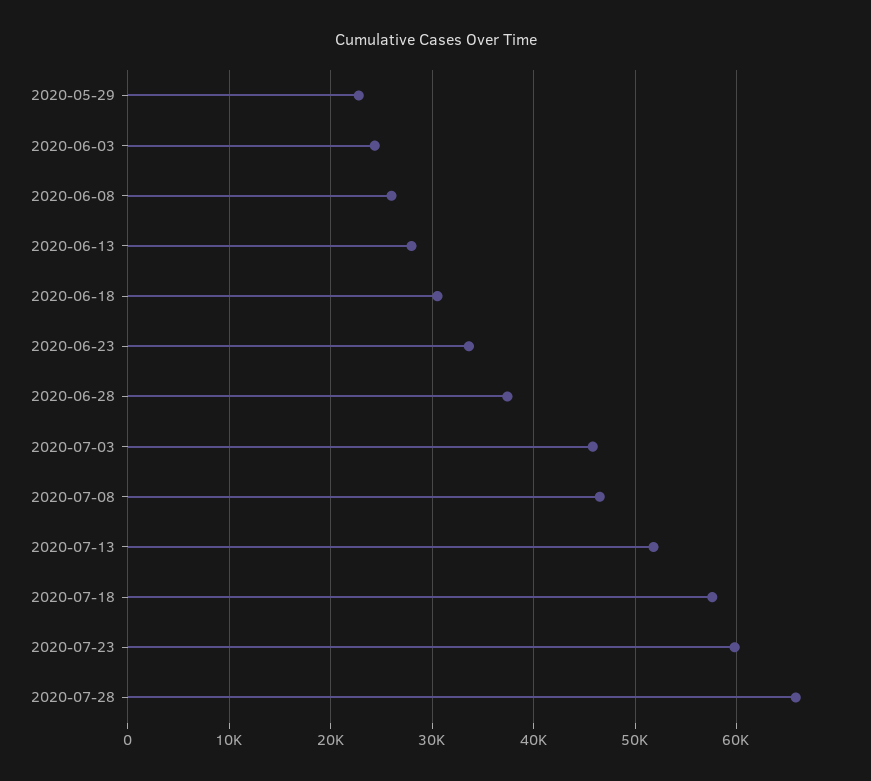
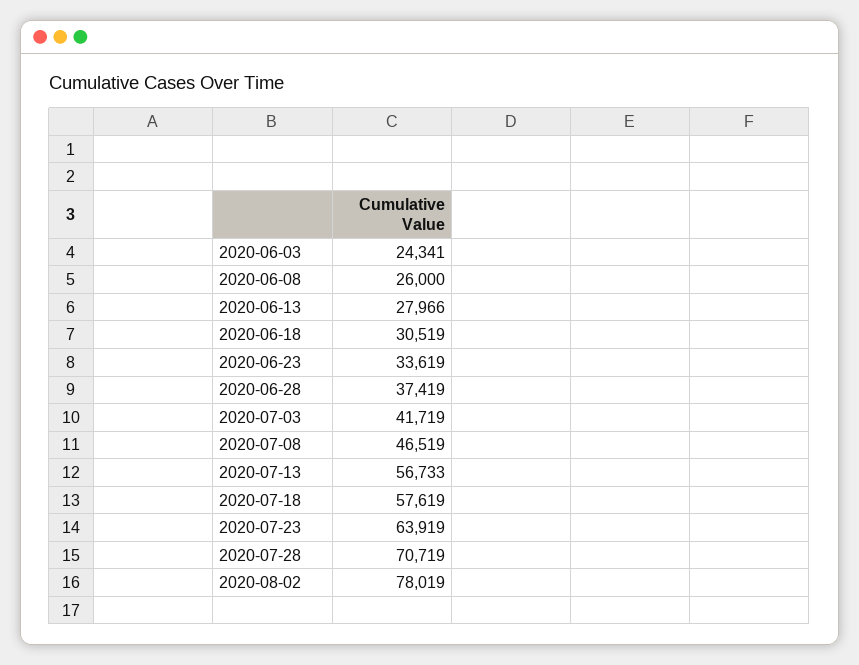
2020-05-29: 23000 -> none
2020-07-03: 46000 -> 41719
2020-07-13: 52000 -> 56733
2020-07-23: 60000 -> 63919
2020-07-28: 66000 -> 70719
2020-08-02: none -> 78019

